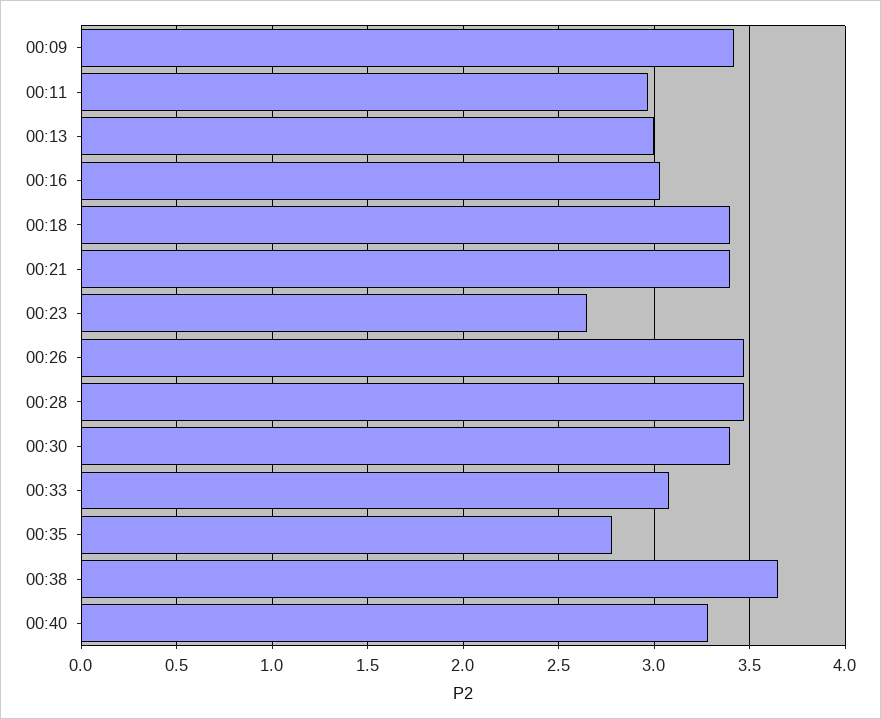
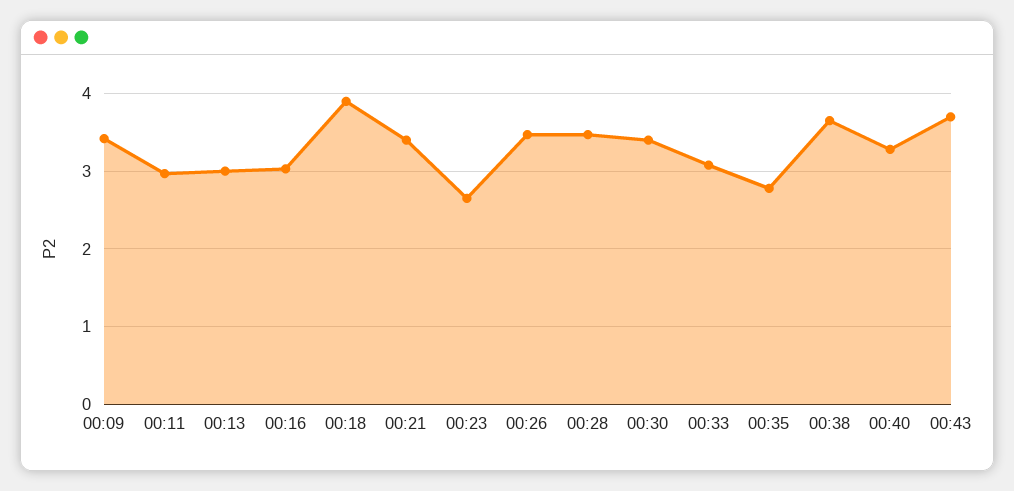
00:18: 3.4 -> 3.9
00:43: none -> 3.7

